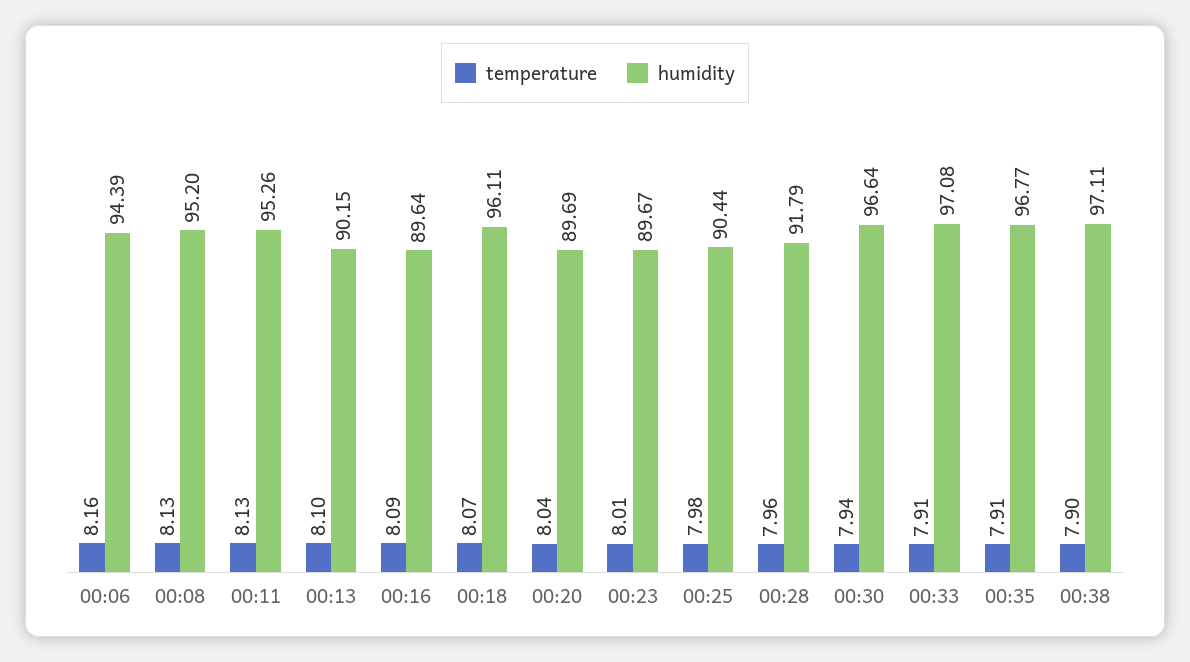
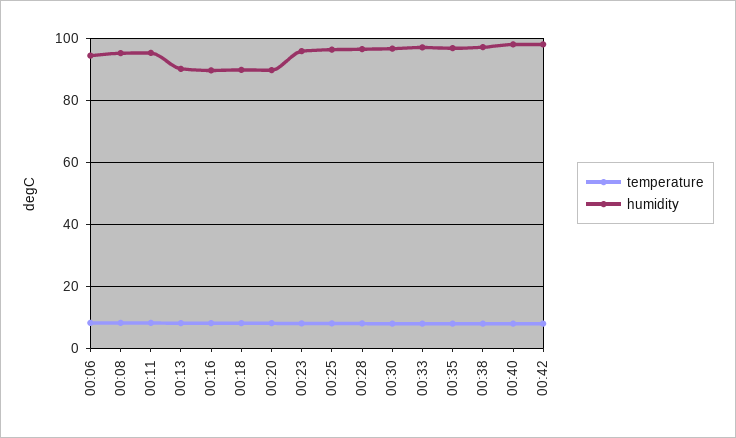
humidity, 00:18: 96.11 -> 90
humidity, 00:23: 89.67 -> 96
humidity, 00:25: 90.44 -> 96
humidity, 00:28: 91.79 -> 96
temperature, 00:40: none -> 8
humidity, 00:40: none -> 98
temperature, 00:42: none -> 8
humidity, 00:42: none -> 98

